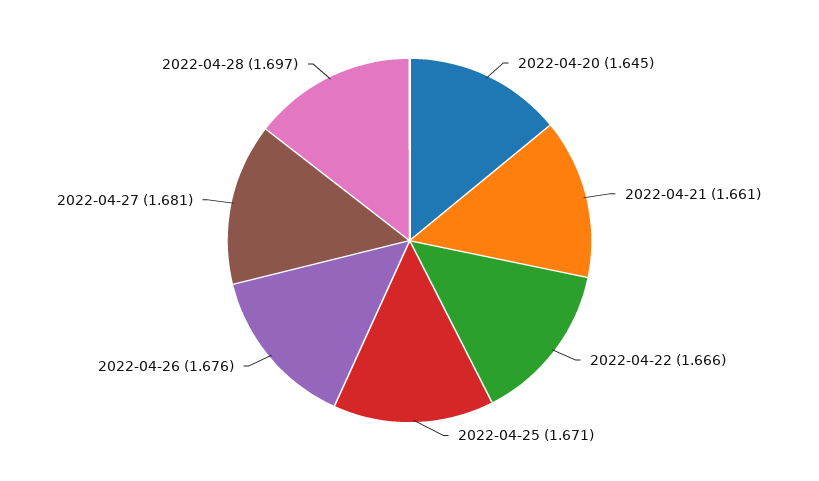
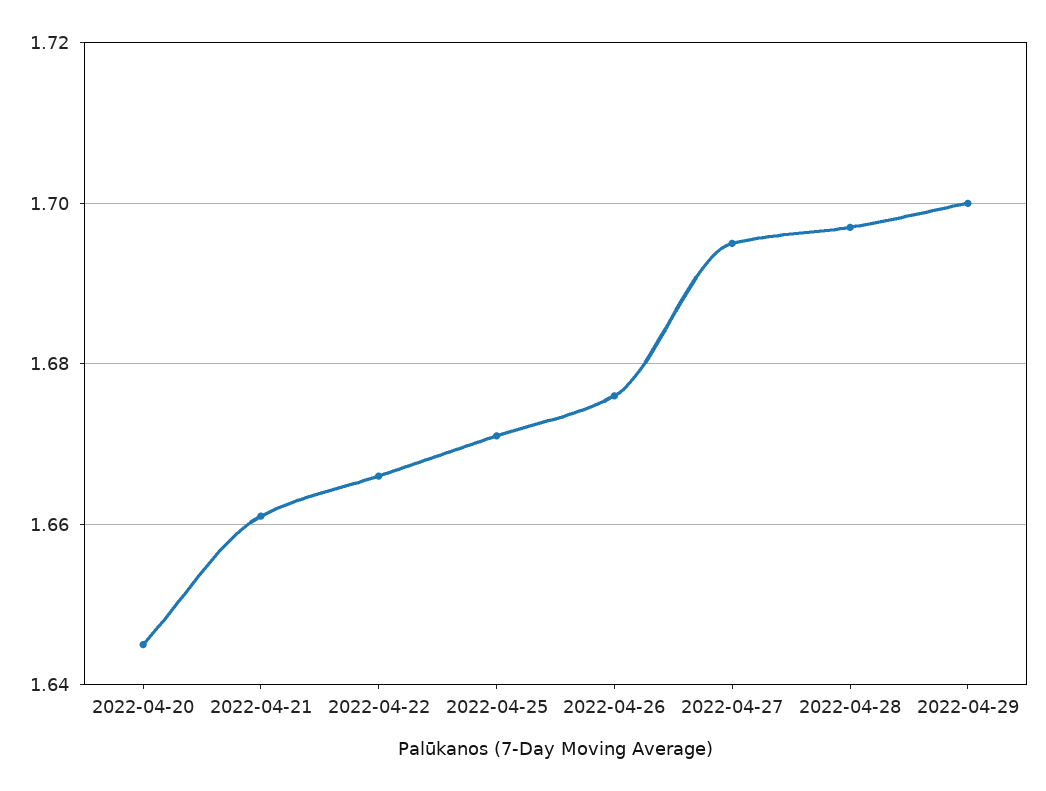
2022-04-27: 1.681 -> 1.695
2022-04-29: none -> 1.7

